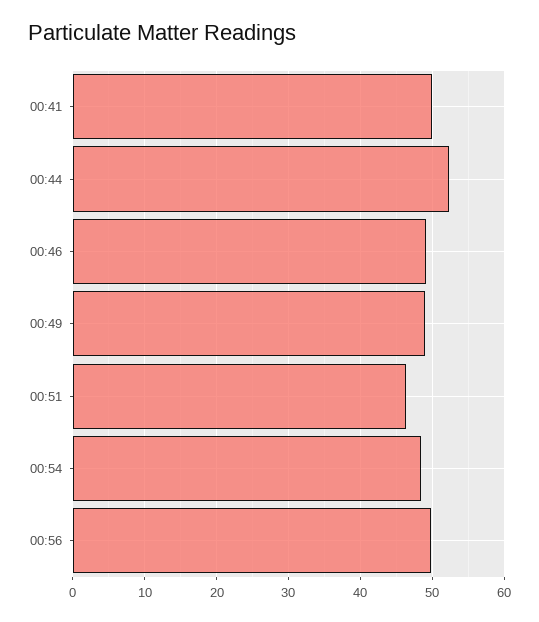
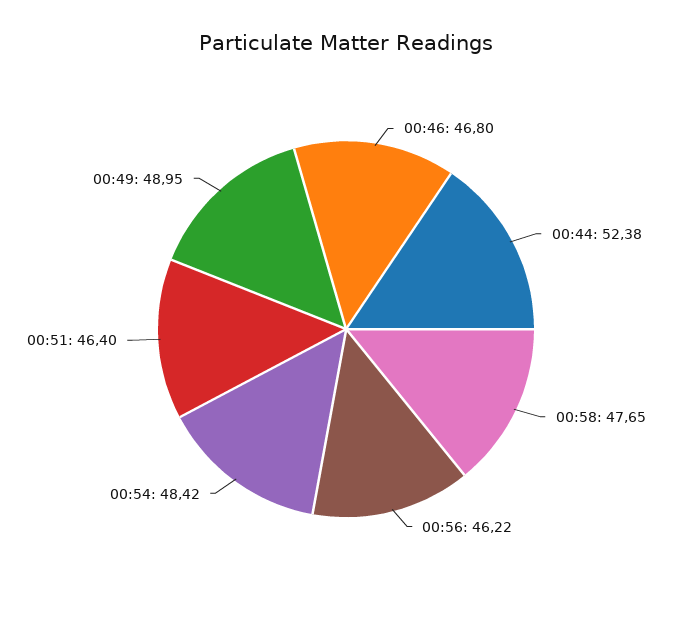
00:41: 50 -> none
00:46: 49 -> 46.8
00:56: 50 -> 46.22
00:58: none -> 47.65

